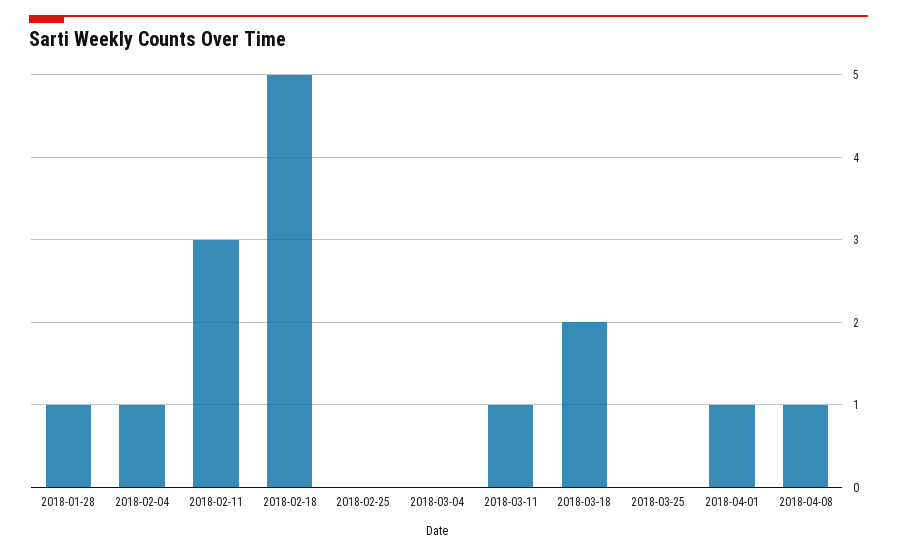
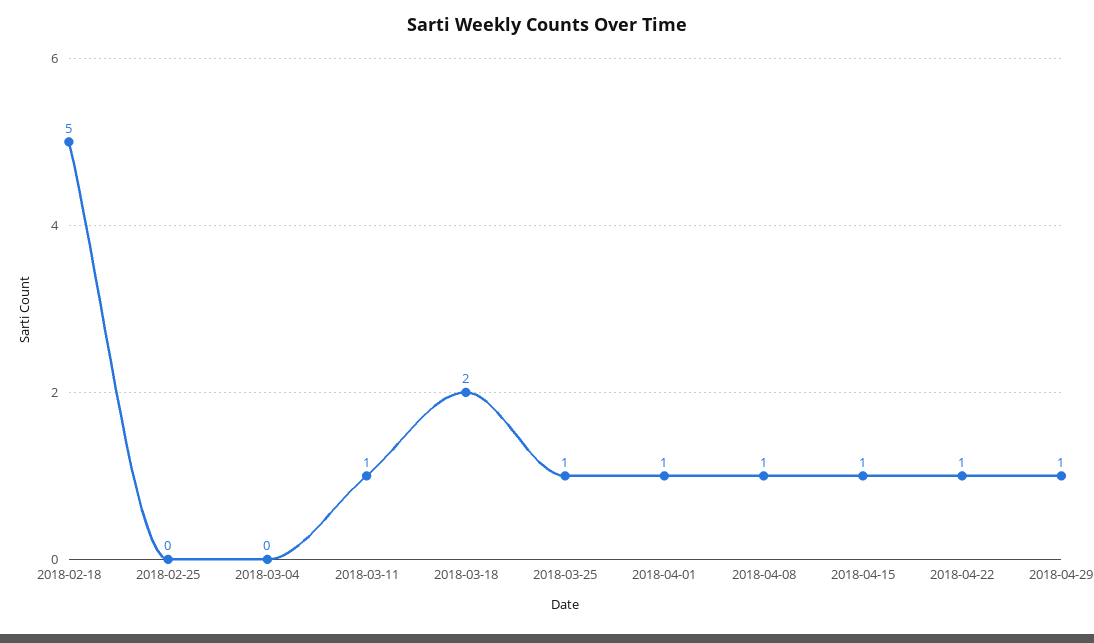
2018-01-28: 1 -> none
2018-02-04: 1 -> none
2018-02-11: 3 -> none
2018-03-25: 0 -> 1
2018-04-15: none -> 1
2018-04-22: none -> 1
2018-04-29: none -> 1

